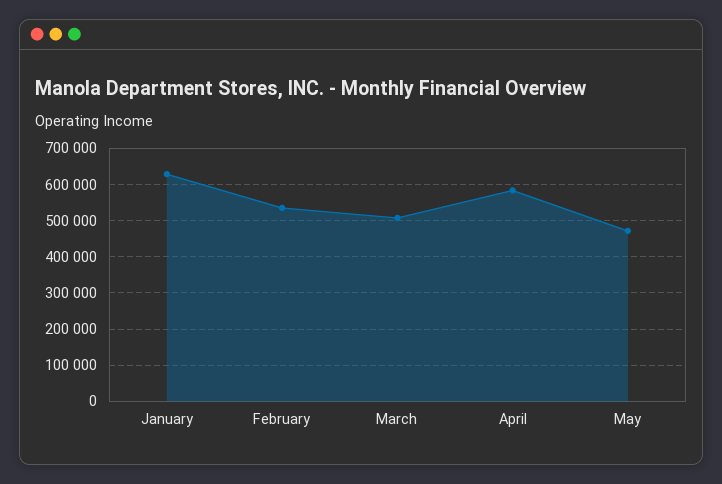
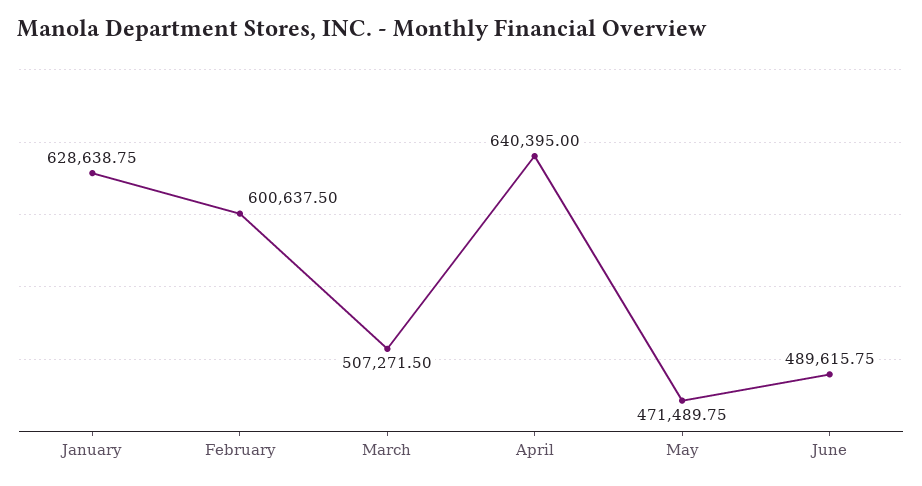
February: 540000 -> 600637.5
April: 580000 -> 640395
June: none -> 489615.75

